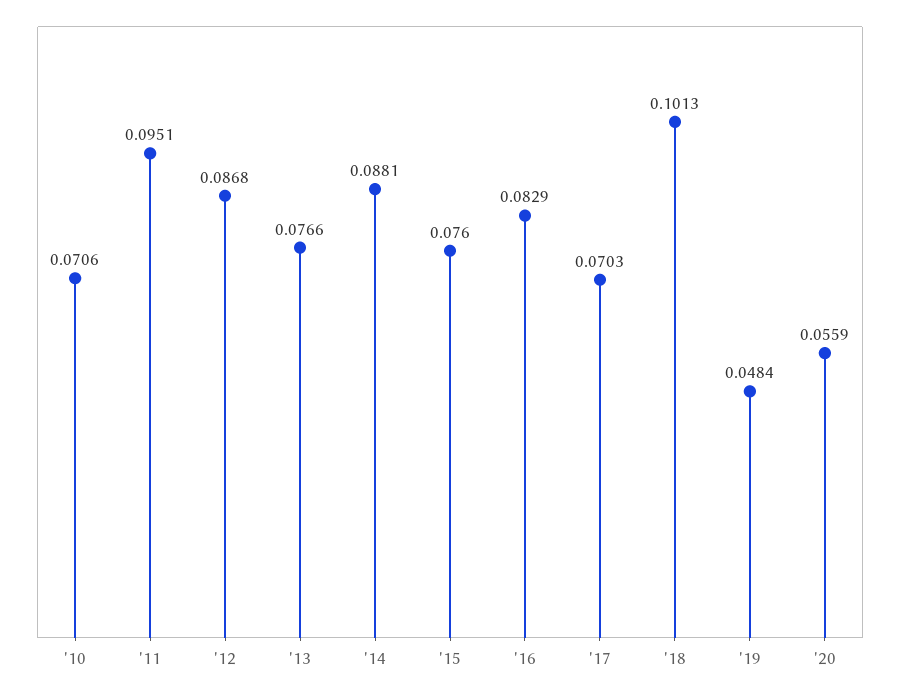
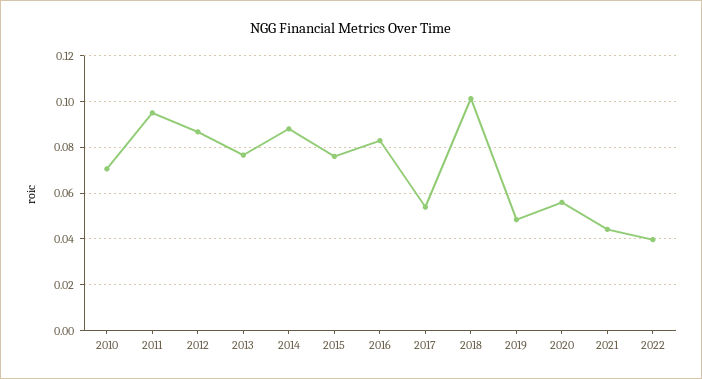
'17: 0.0703 -> 0.055
2021: none -> 0.045
2022: none -> 0.04

